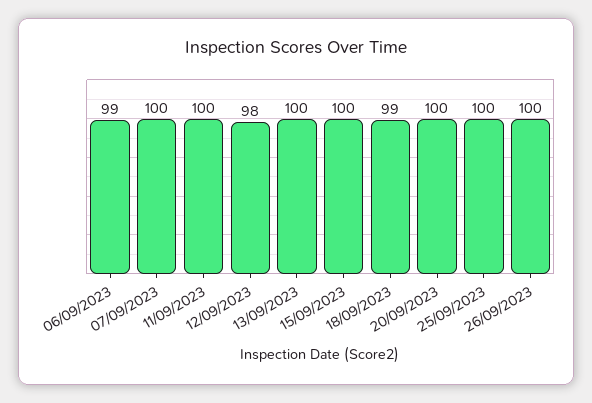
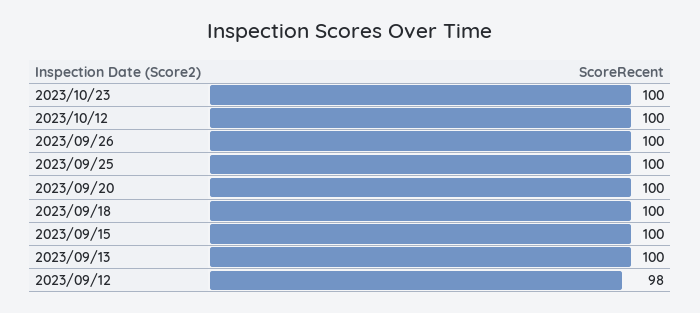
06/09/2023: 99 -> none
07/09/2023: 100 -> none
11/09/2023: 100 -> none
18/09/2023: 99 -> 100
2023/10/23: none -> 100
2023/10/12: none -> 100

